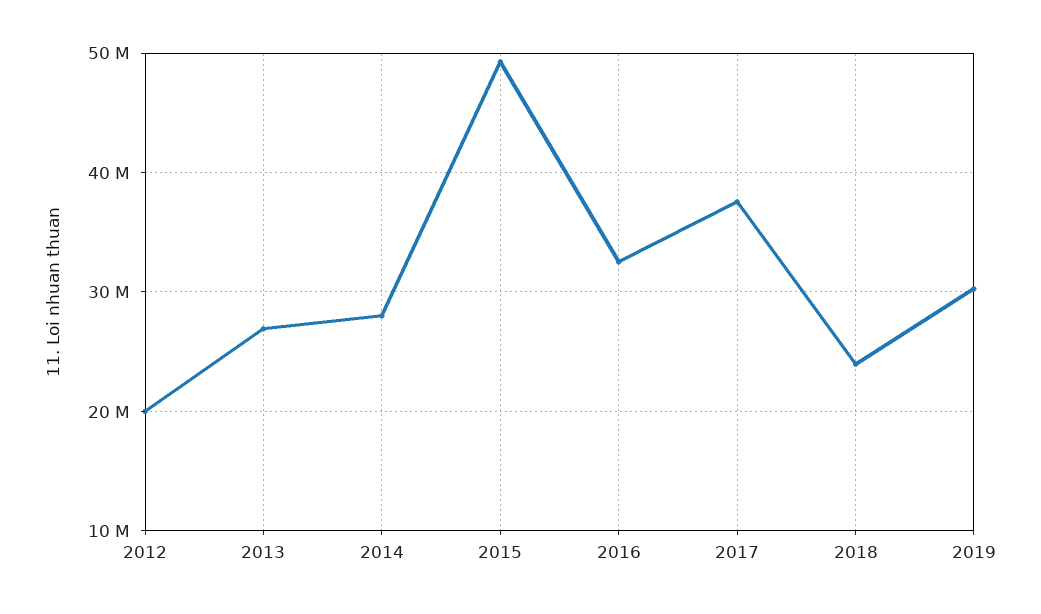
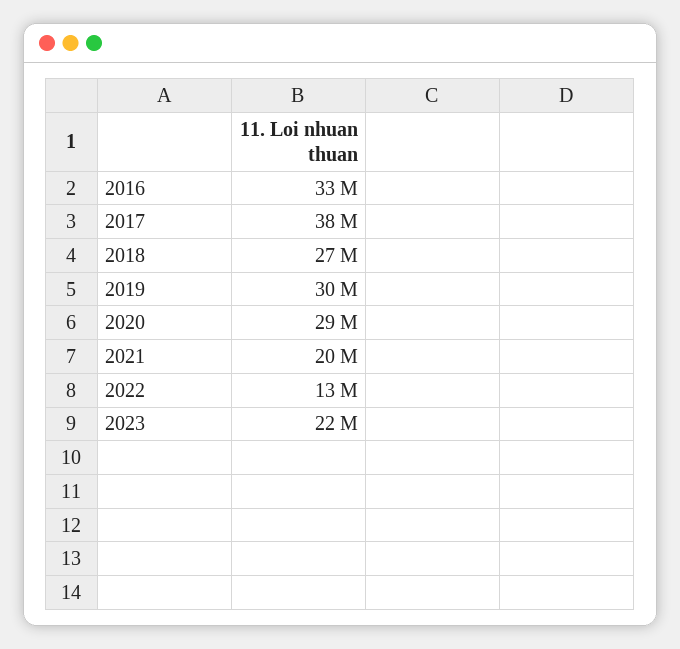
2012: 20000000 -> none
2013: 27000000 -> none
2014: 28000000 -> none
2015: 49000000 -> none
2018: 24000000 -> 27000000
2020: none -> 29000000
2021: none -> 20000000
2022: none -> 13000000
2023: none -> 22000000

